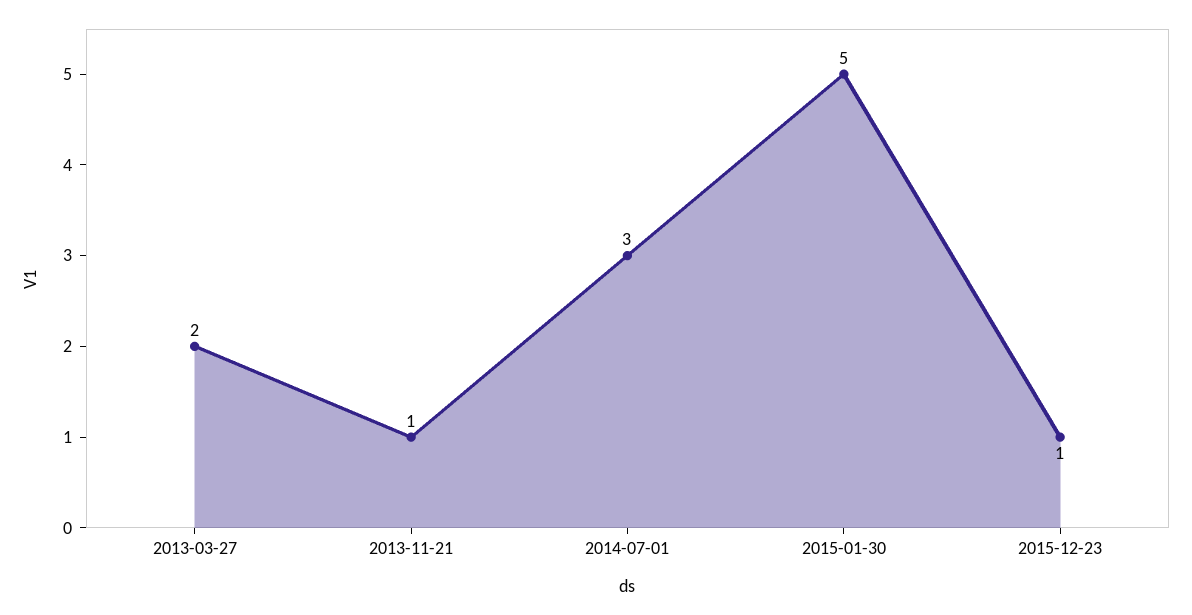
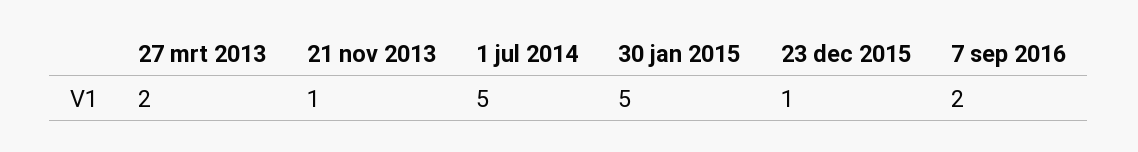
2014-07-01: 3 -> 5
7 sep 2016: none -> 2

